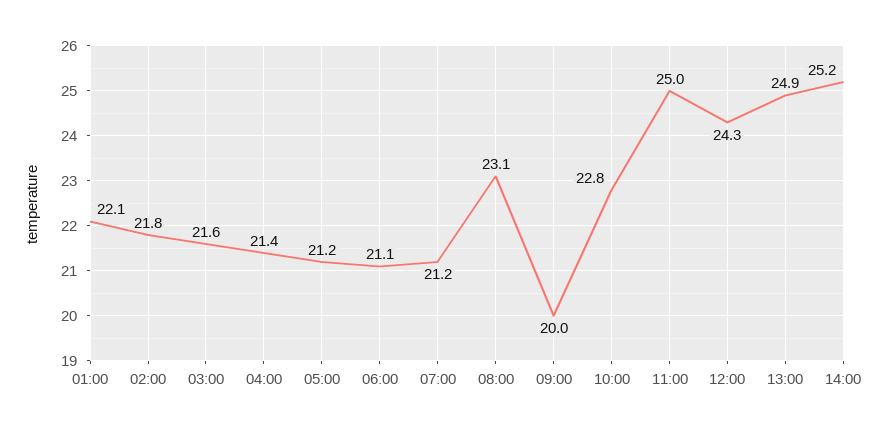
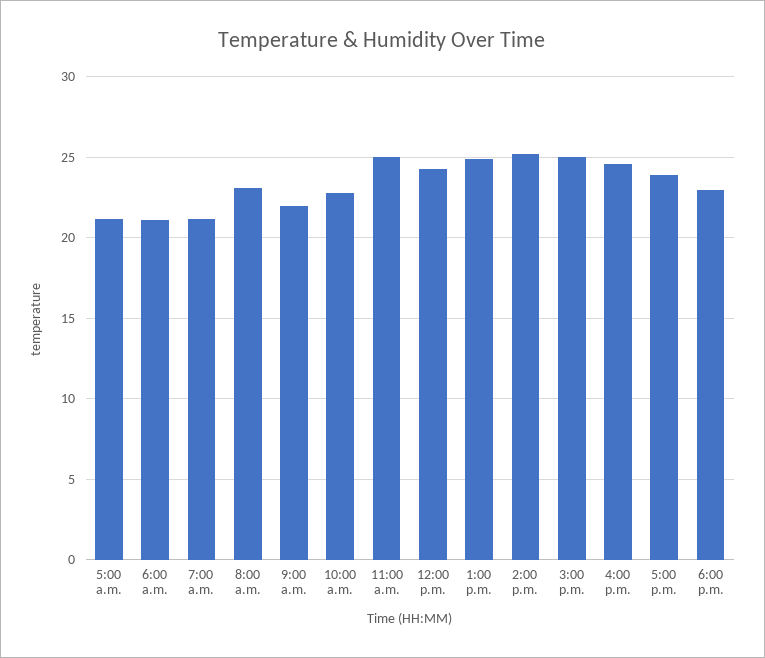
01:00: 22.1 -> none
02:00: 21.8 -> none
03:00: 21.6 -> none
04:00: 21.4 -> none
09:00: 20 -> 22
3:00 p.m.: none -> 25
4:00 p.m.: none -> 24.5
5:00 p.m.: none -> 24
6:00 p.m.: none -> 23

